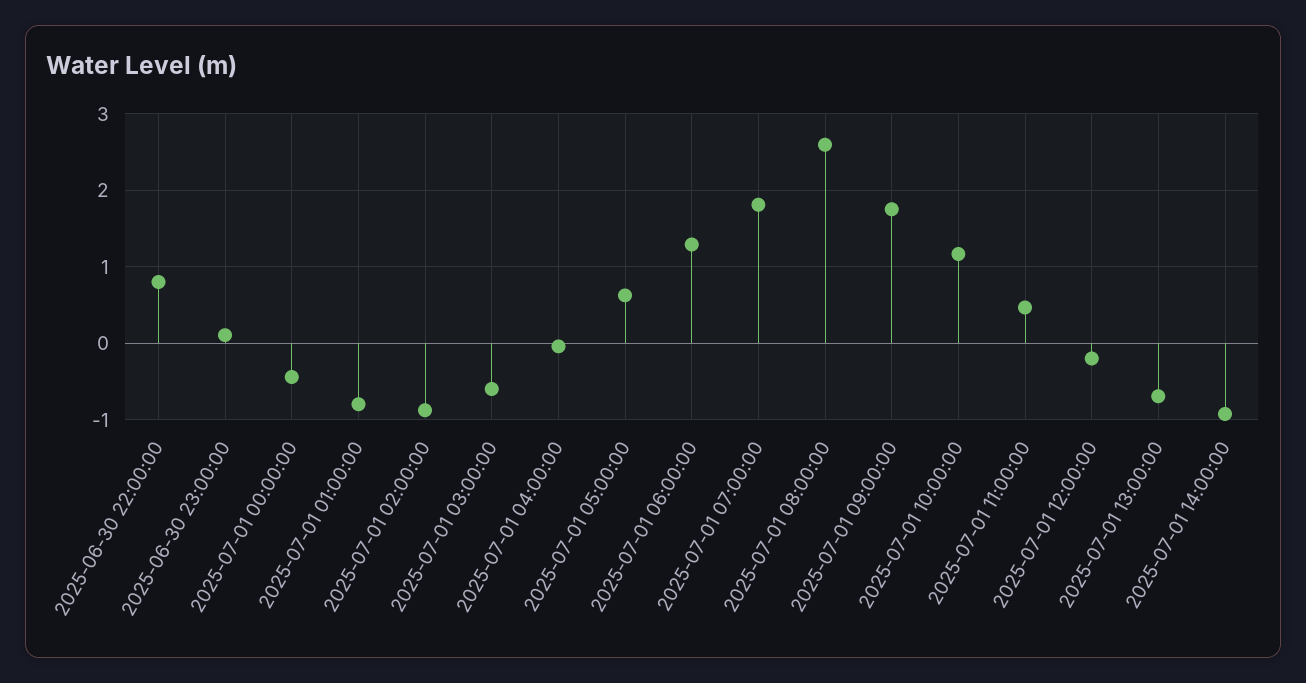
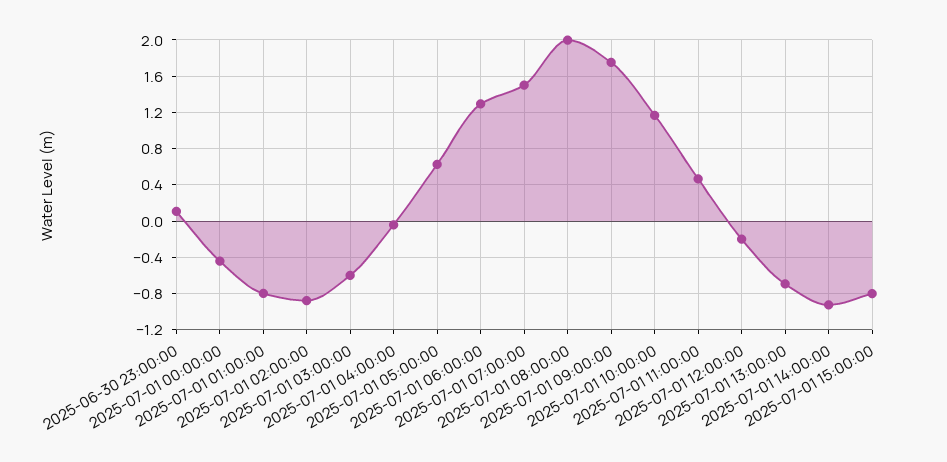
2025-06-30 22:00:00: 0.8 -> none
2025-07-01 07:00:00: 1.8 -> 1.5
2025-07-01 08:00:00: 2.6 -> 2
2025-07-01 15:00:00: none -> -0.8

